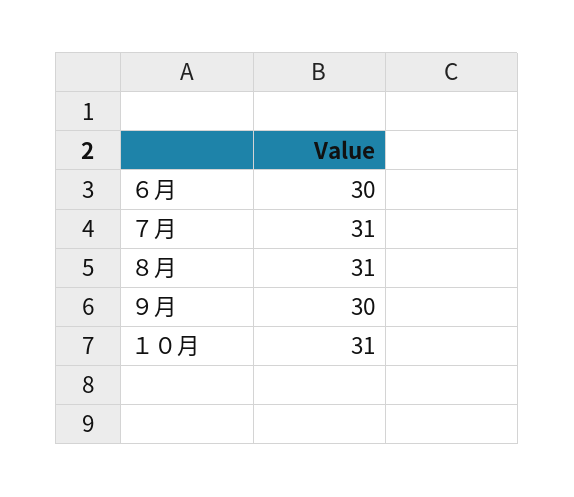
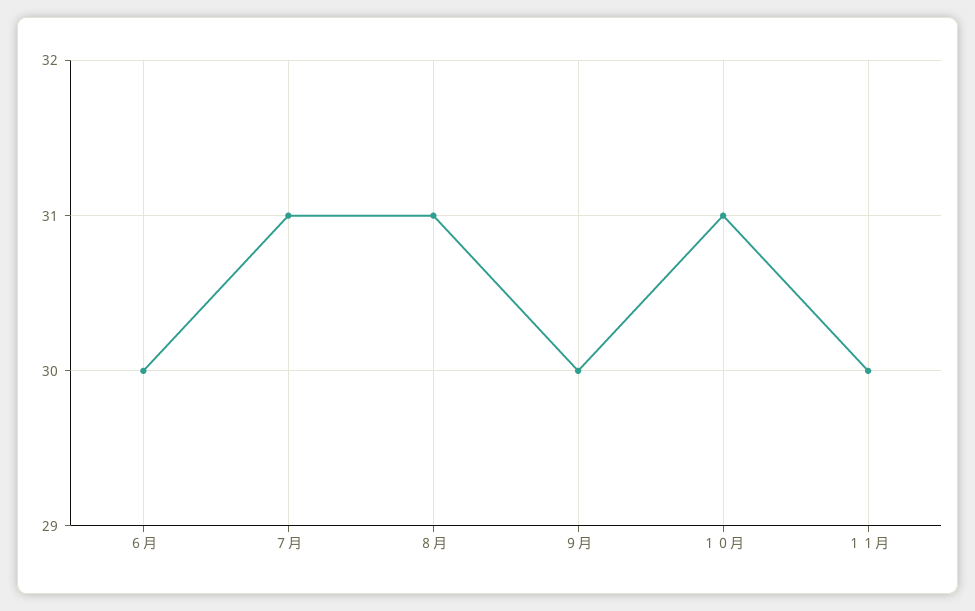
１１月: none -> 30

